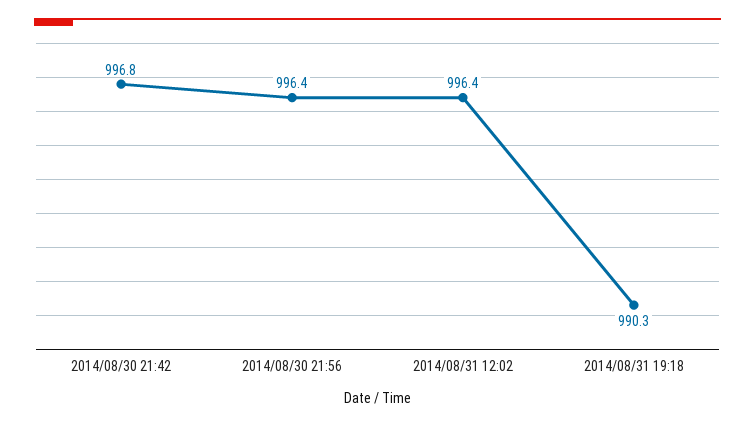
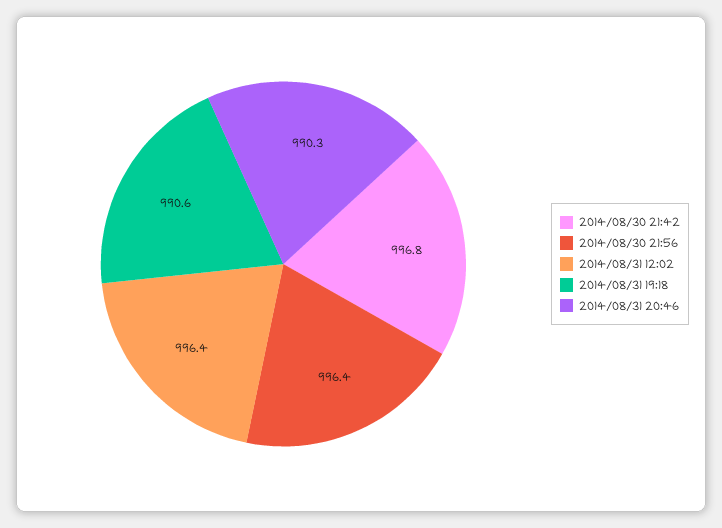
2014/08/31 19:18: 990.3 -> 990.6
2014/08/31 20:46: none -> 990.3

